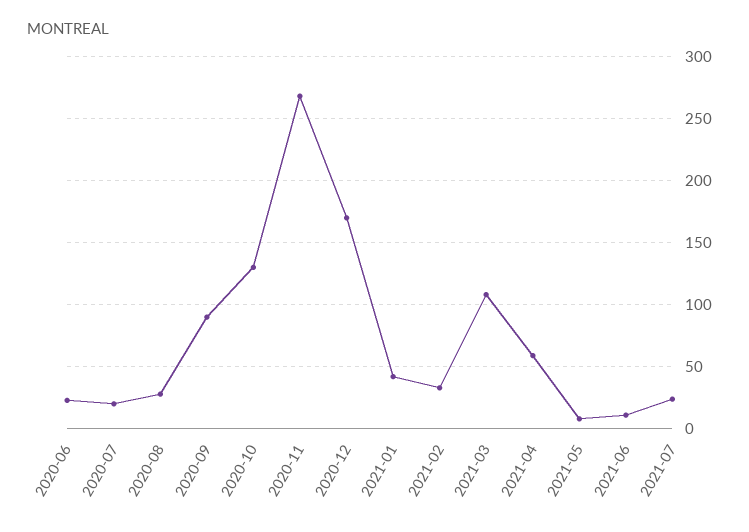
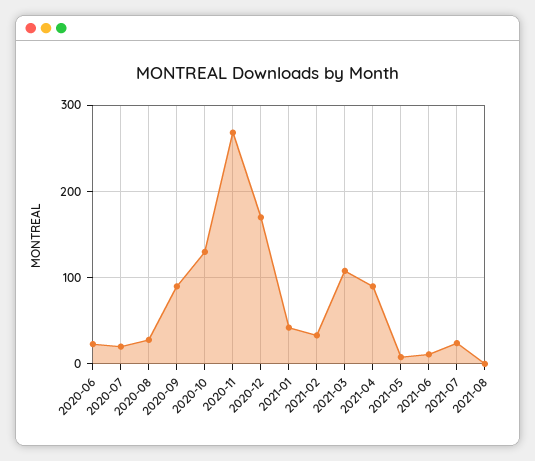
2021-04: 60 -> 90
2021-08: none -> 0

